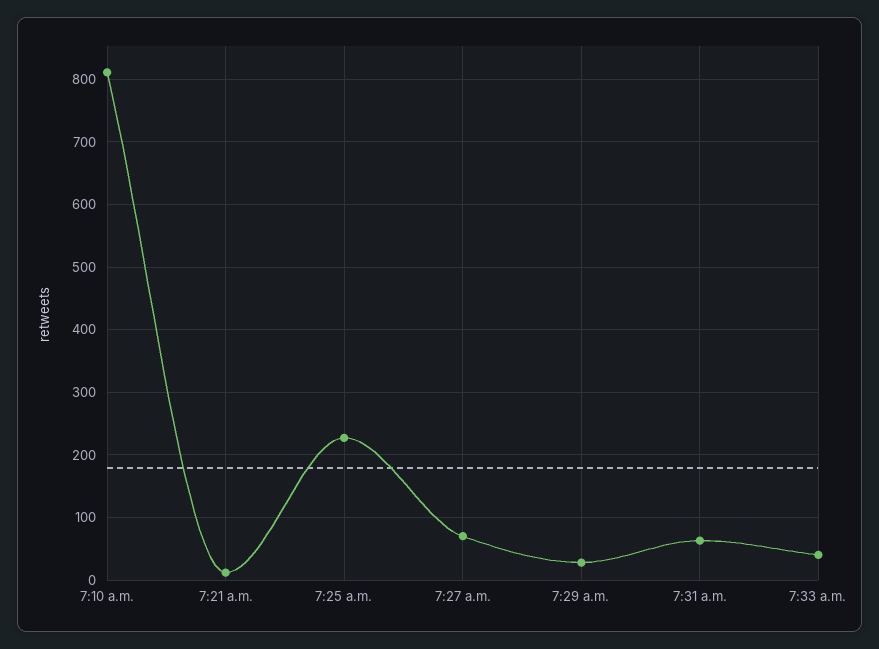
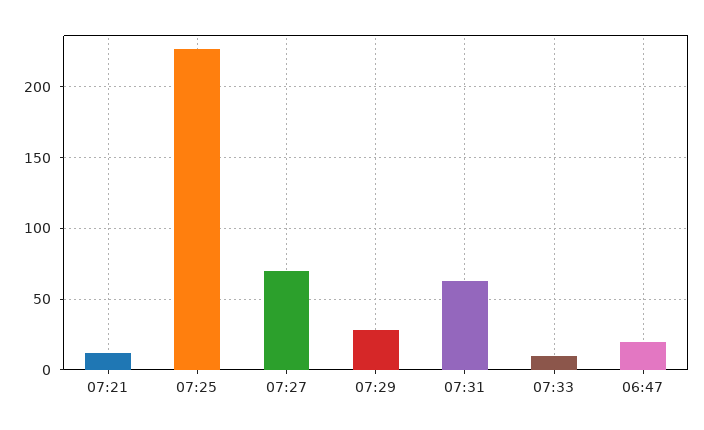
7:10 a.m.: 810 -> none
7:33 a.m.: 40 -> 10
06:47: none -> 20

